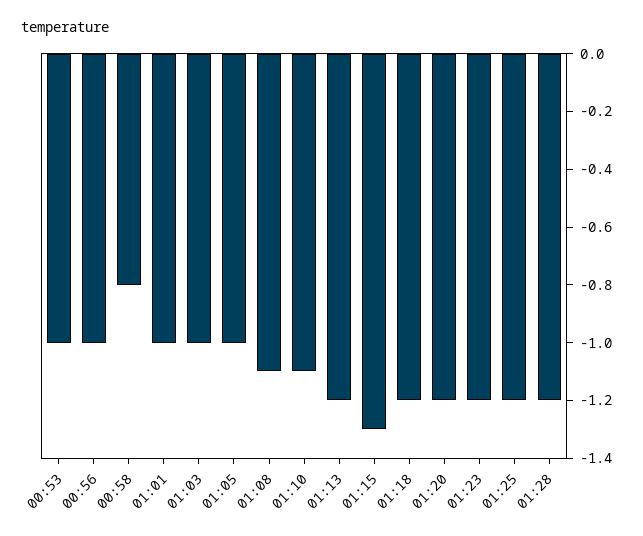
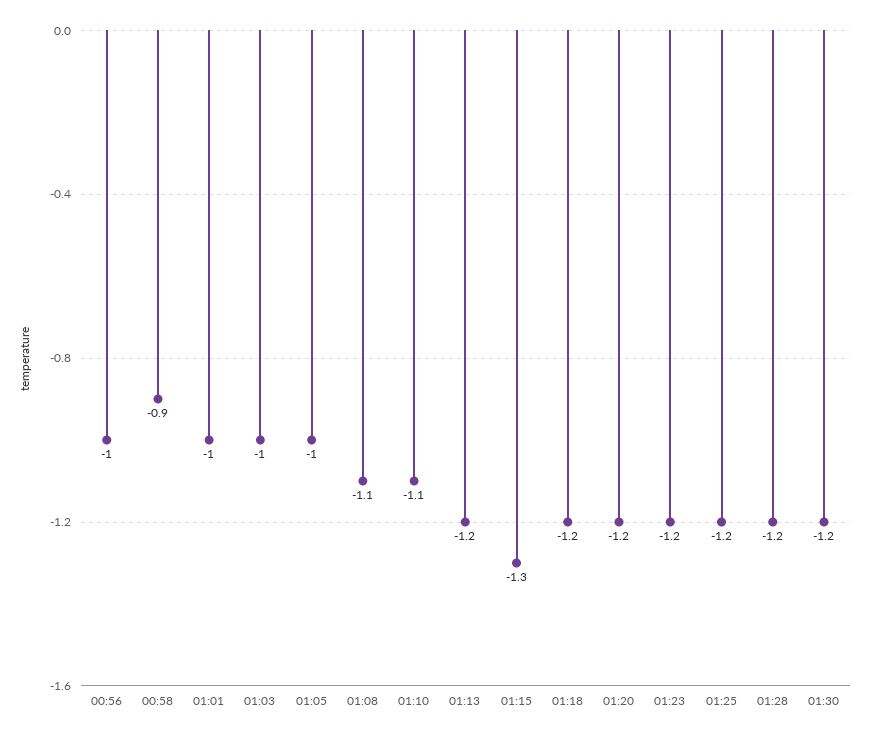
00:53: -1 -> none
00:58: -0.8 -> -0.9
01:30: none -> -1.2

